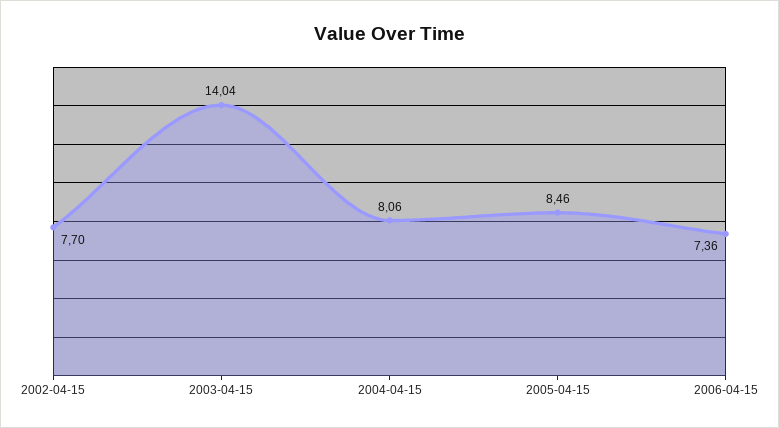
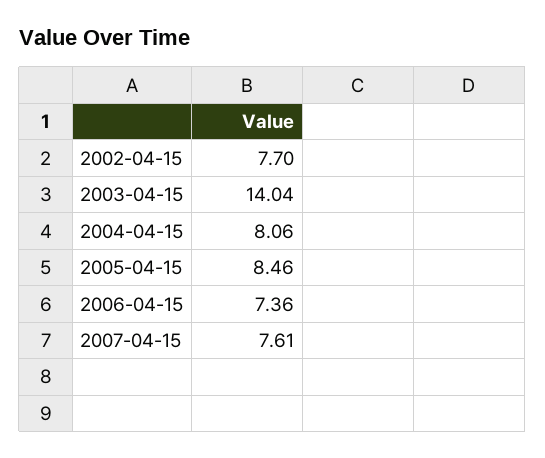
2007-04-15: none -> 7.61

